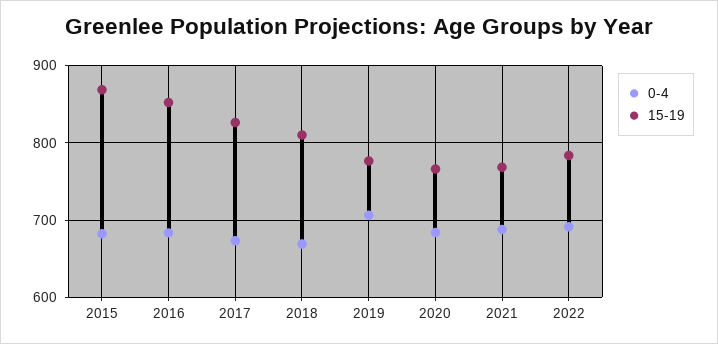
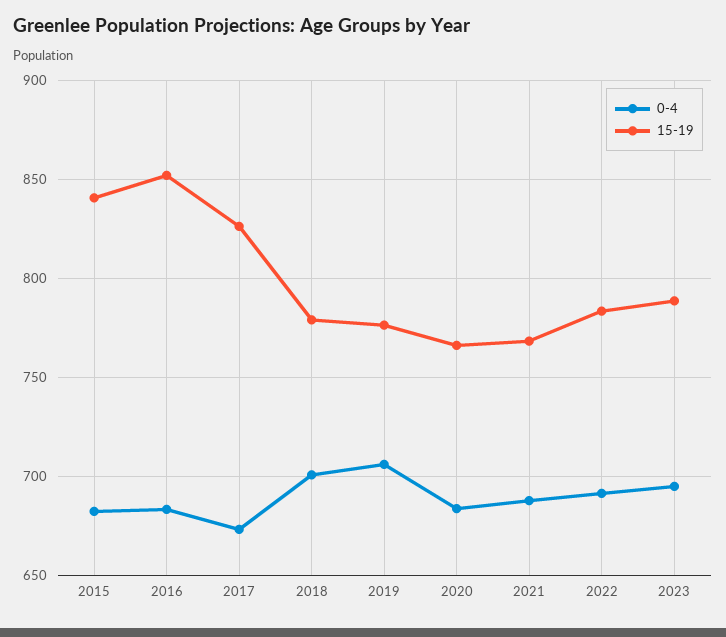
15-19, 2015: 870 -> 840
0-4, 2018: 670 -> 700
15-19, 2018: 810 -> 780
0-4, 2023: none -> 695
15-19, 2023: none -> 790

